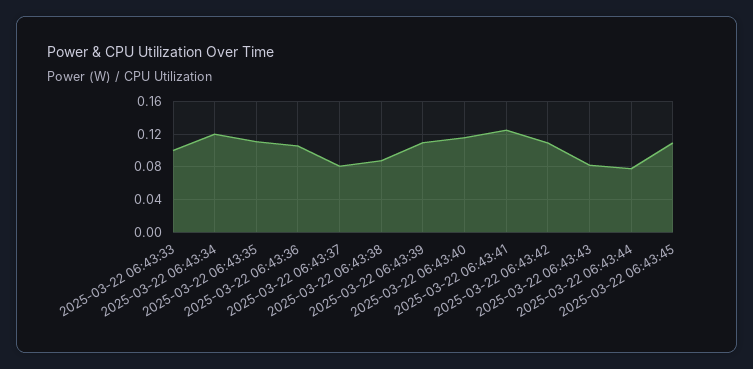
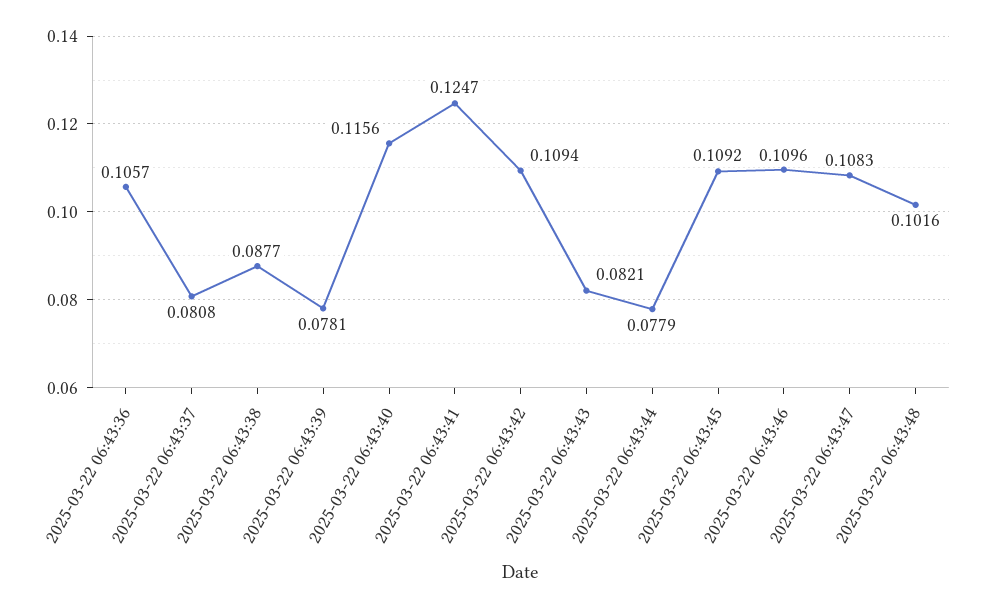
2025-03-22 06:43:33: 0.1 -> none
2025-03-22 06:43:34: 0.12 -> none
2025-03-22 06:43:35: 0.11 -> none
2025-03-22 06:43:39: 0.11 -> 0.0781
2025-03-22 06:43:46: none -> 0.1096
2025-03-22 06:43:47: none -> 0.1083
2025-03-22 06:43:48: none -> 0.1016

